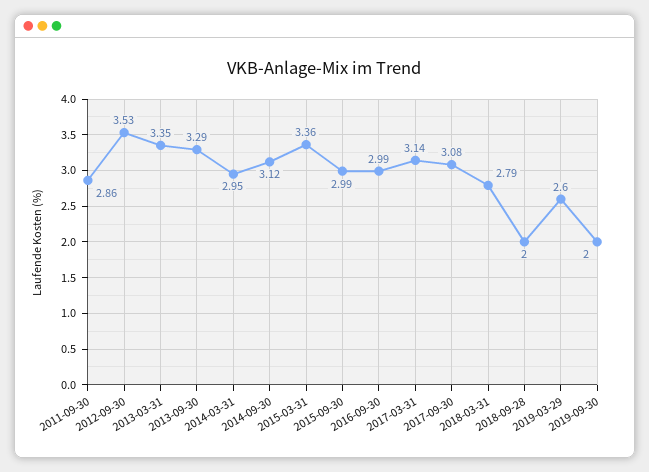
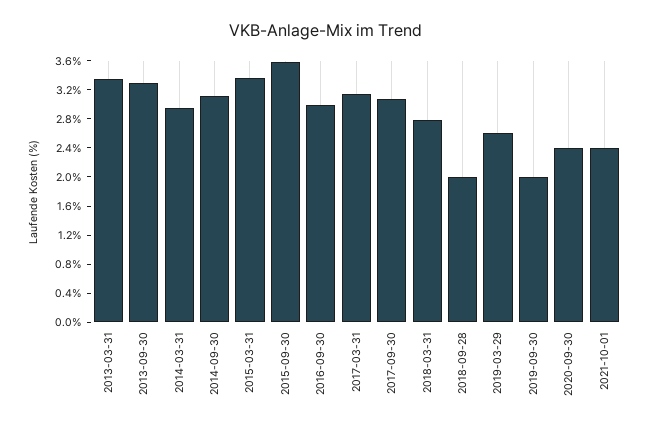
2011-09-30: 2.86 -> none
2012-09-30: 3.53 -> none
2015-09-30: 2.99 -> 3.6
2020-09-30: none -> 2.4
2021-10-01: none -> 2.4

